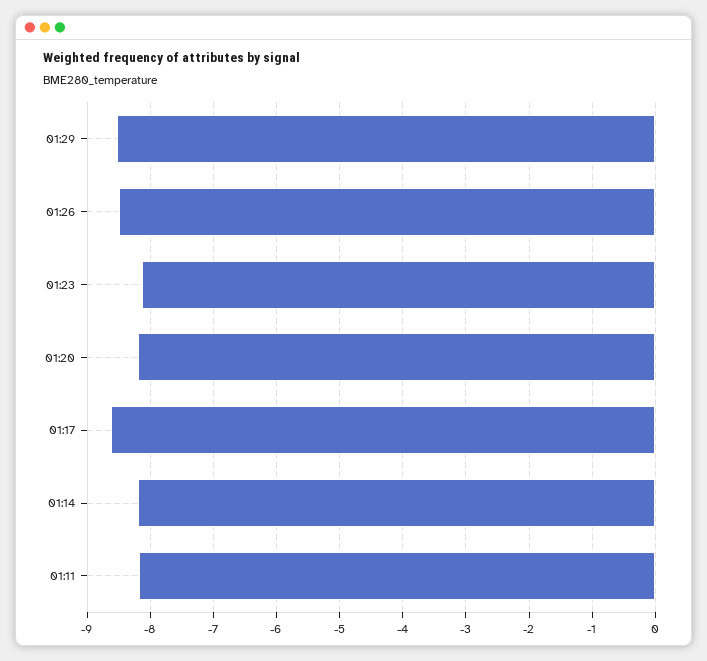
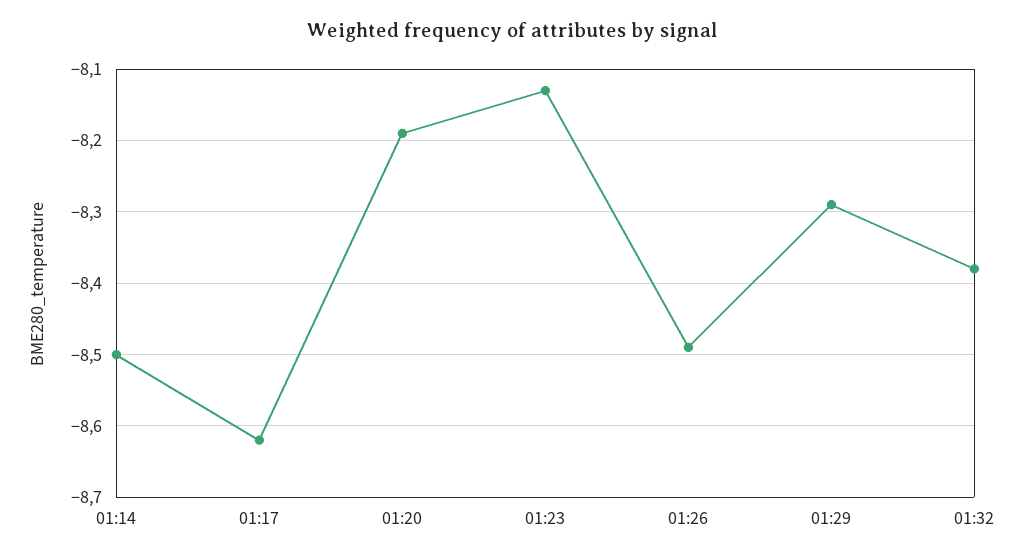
01:29: -8.5 -> -8.29
01:14: -8.2 -> -8.5
01:11: -8.2 -> none
01:32: none -> -8.38

